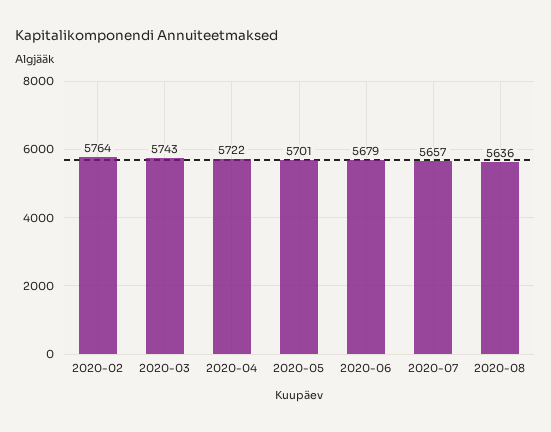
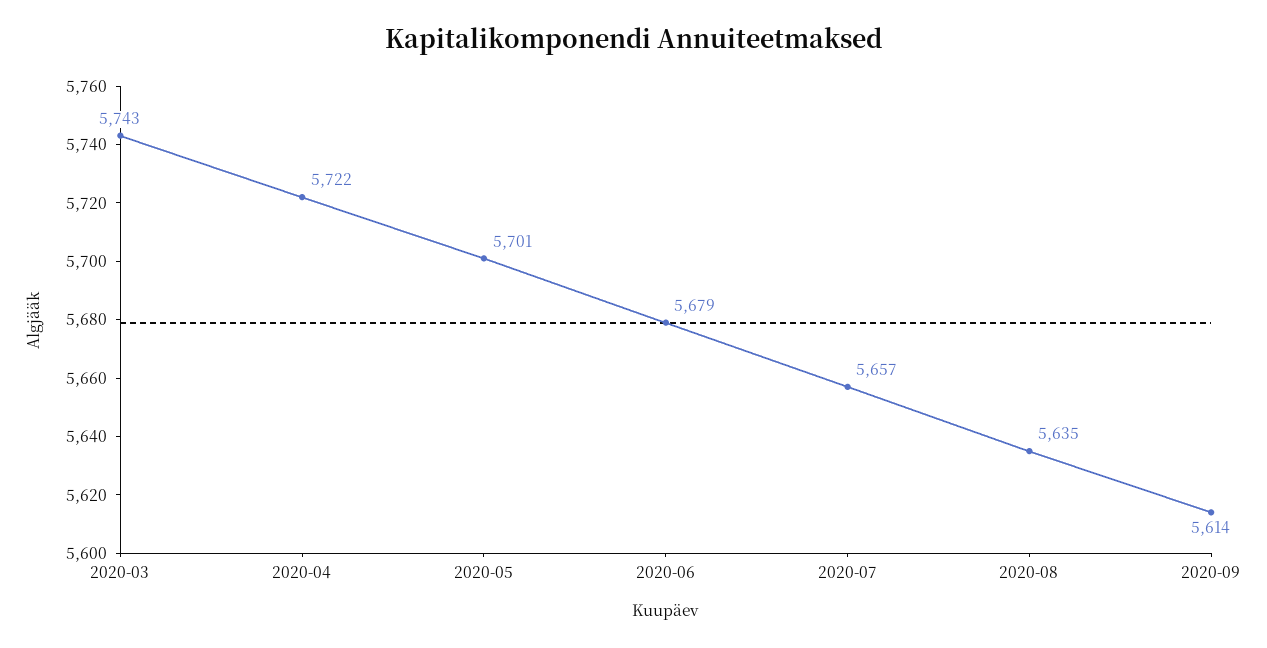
2020-02: 5764 -> none
2020-08: 5636 -> 5635
2020-09: none -> 5614

